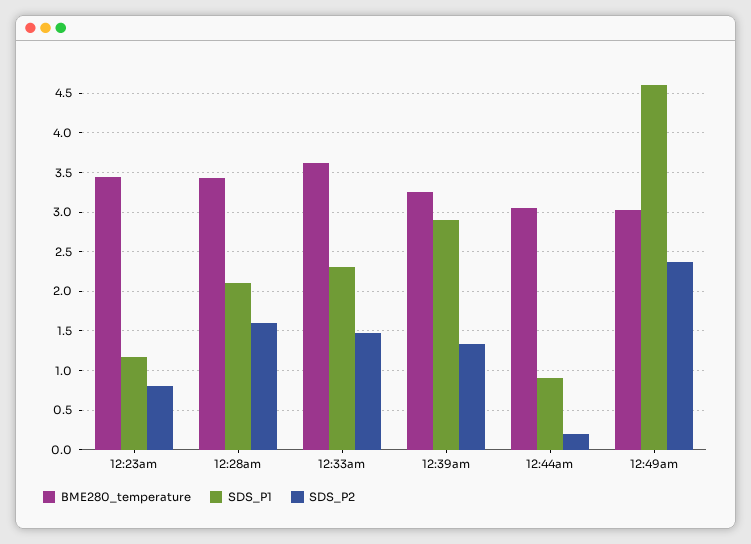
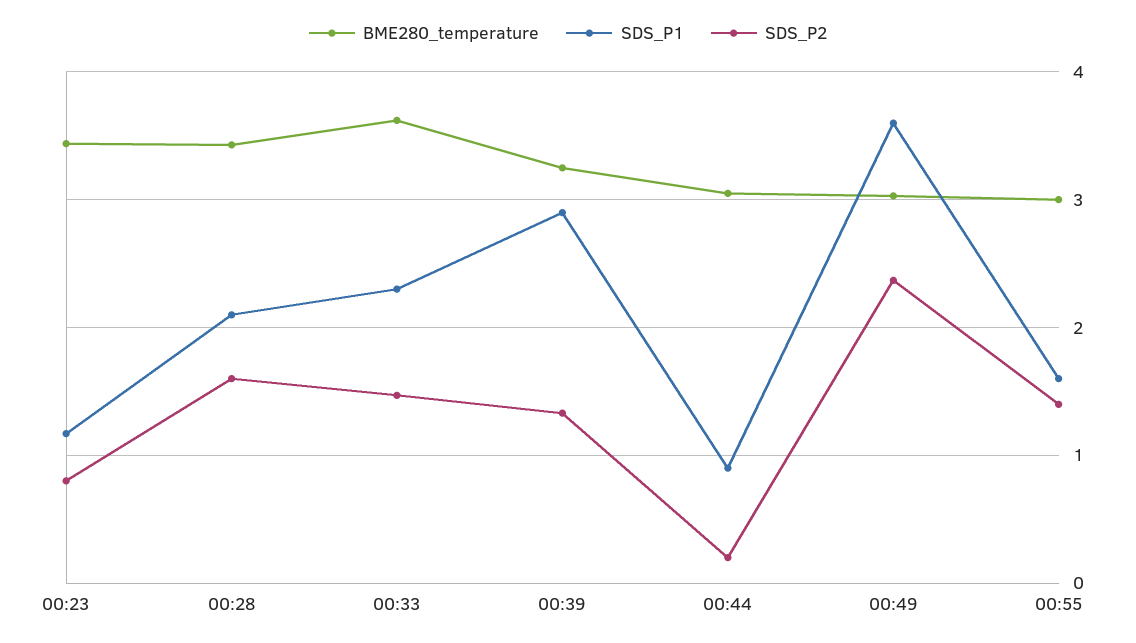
SDS_P1, 12:49am: 4.6 -> 3.6
BME280_temperature, 00:55: none -> 3
SDS_P1, 00:55: none -> 1.6
SDS_P2, 00:55: none -> 1.4

